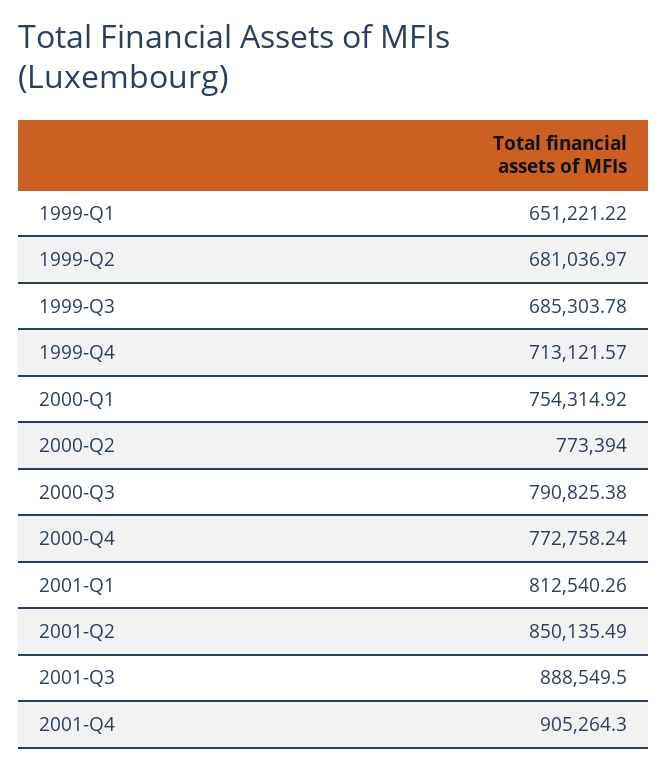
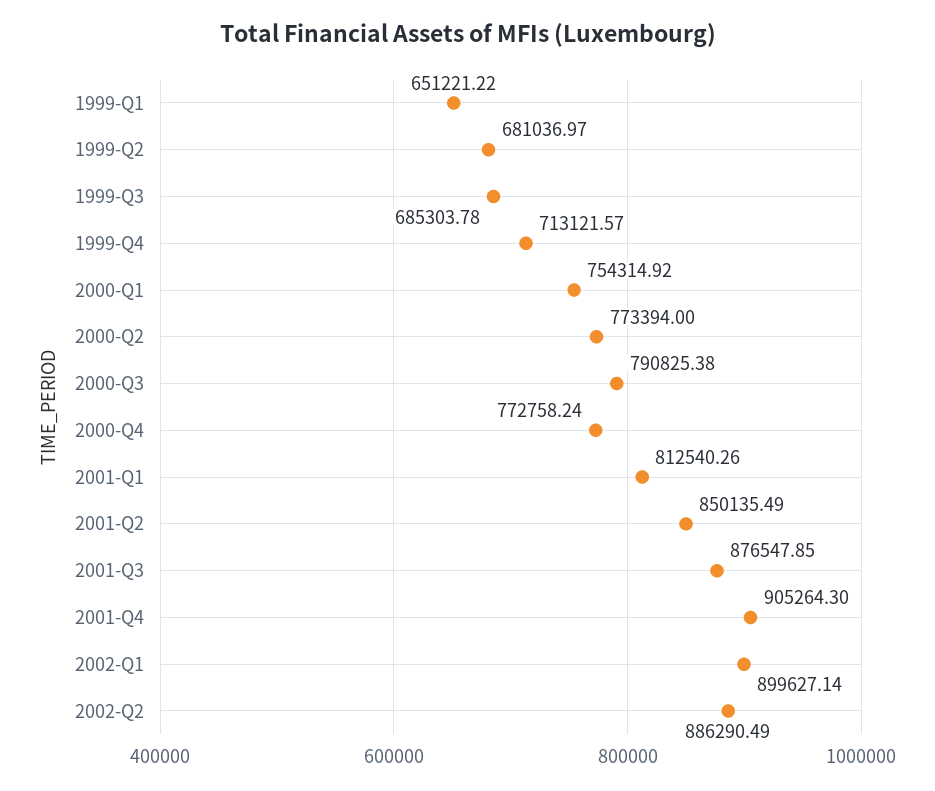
2001-Q3: 888549.5 -> 876547.85
2002-Q1: none -> 899627.14
2002-Q2: none -> 886290.49

